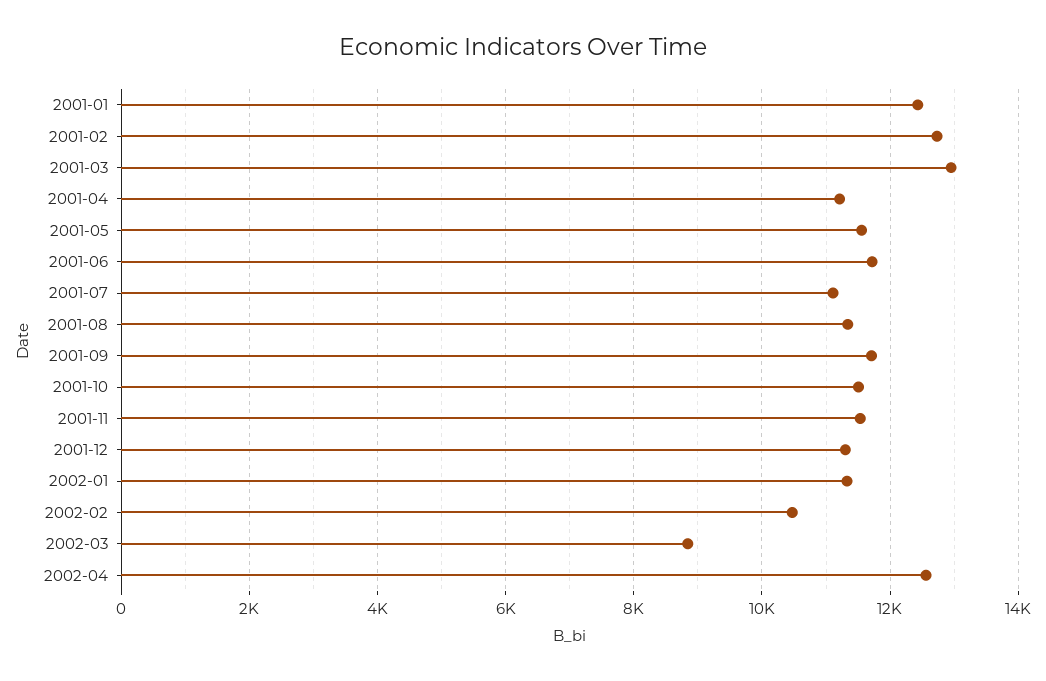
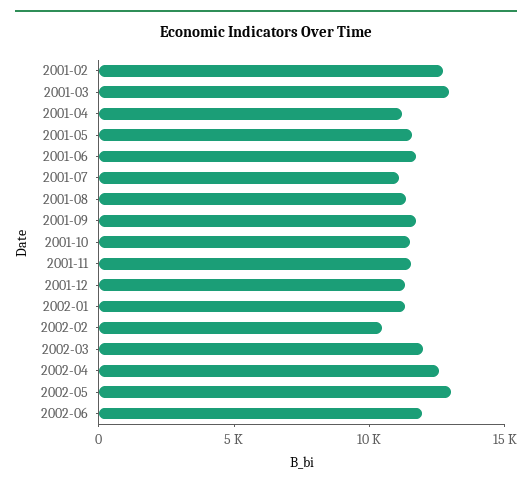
2001-01: 12400 -> none
2002-03: 8800 -> 12000
2002-05: none -> 13000
2002-06: none -> 12000

